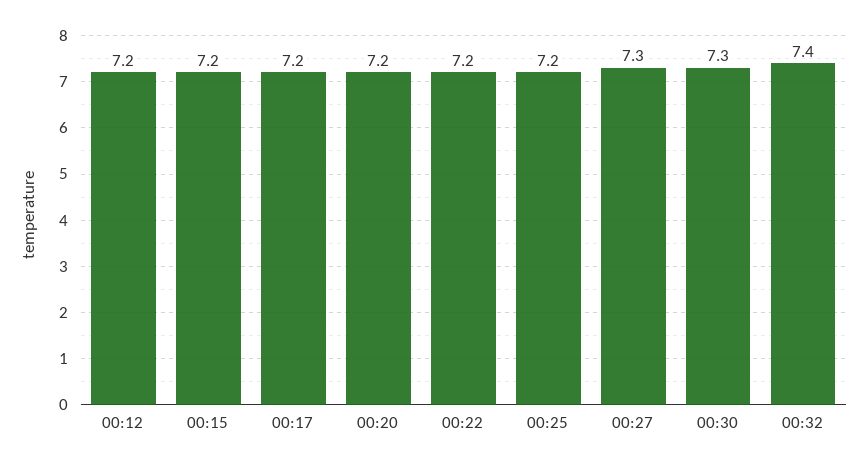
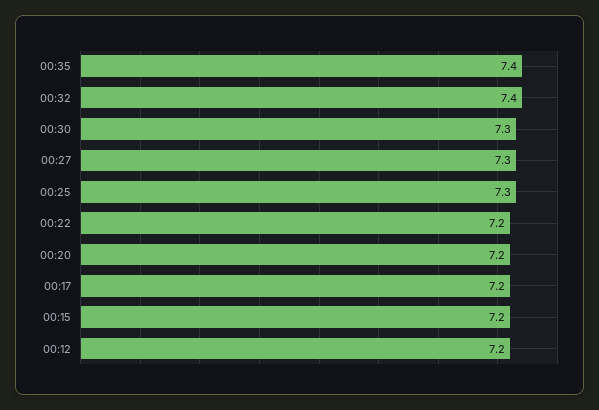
00:25: 7.2 -> 7.3
00:35: none -> 7.4

